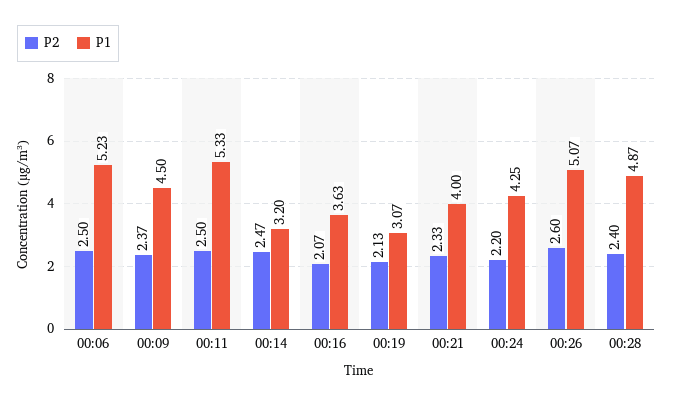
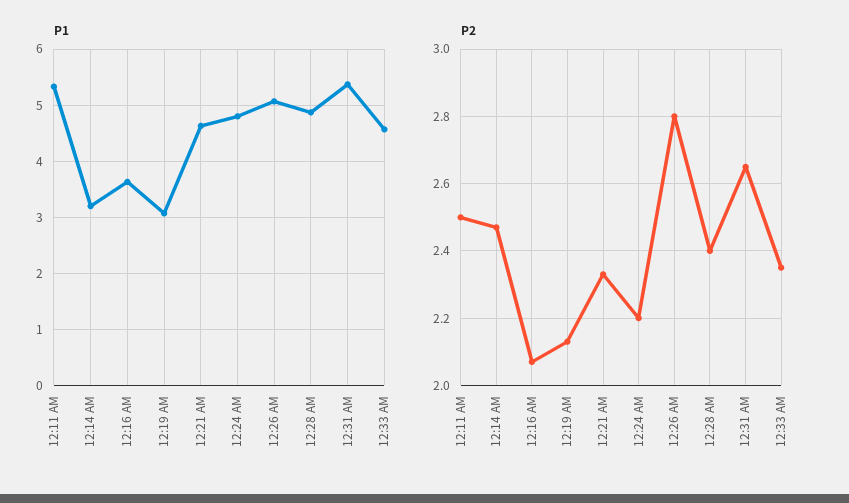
P2, 00:06: 2.5 -> none
P1, 00:06: 5.23 -> none
P2, 00:09: 2.37 -> none
P1, 00:09: 4.5 -> none
P1, 00:21: 4 -> 4.6
P1, 00:24: 4.25 -> 4.8
P2, 00:26: 2.6 -> 2.8
P1, 12:31 AM: none -> 5.4
P1, 12:33 AM: none -> 4.6
P2, 12:31 AM: none -> 2.65
P2, 12:33 AM: none -> 2.35

